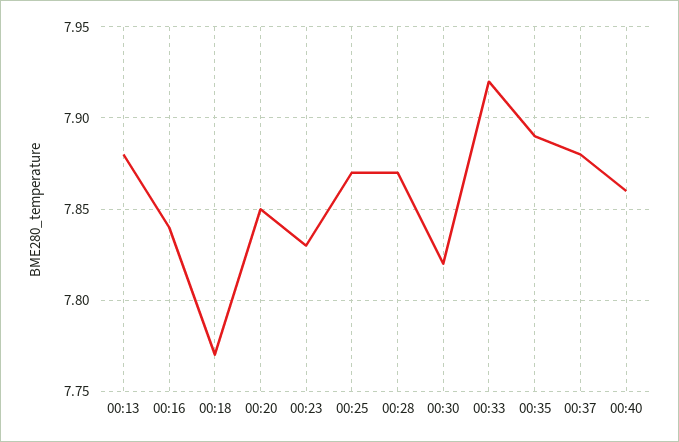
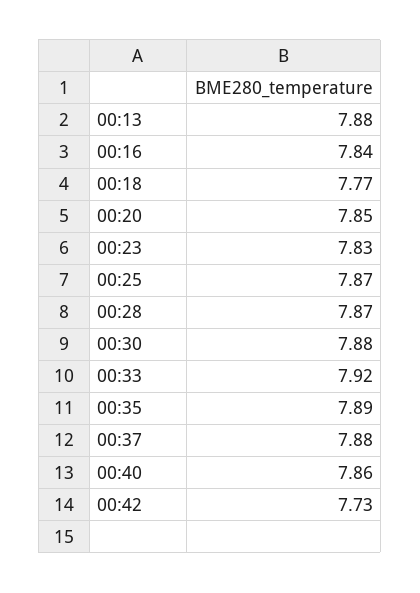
00:30: 7.82 -> 7.88
00:42: none -> 7.73

